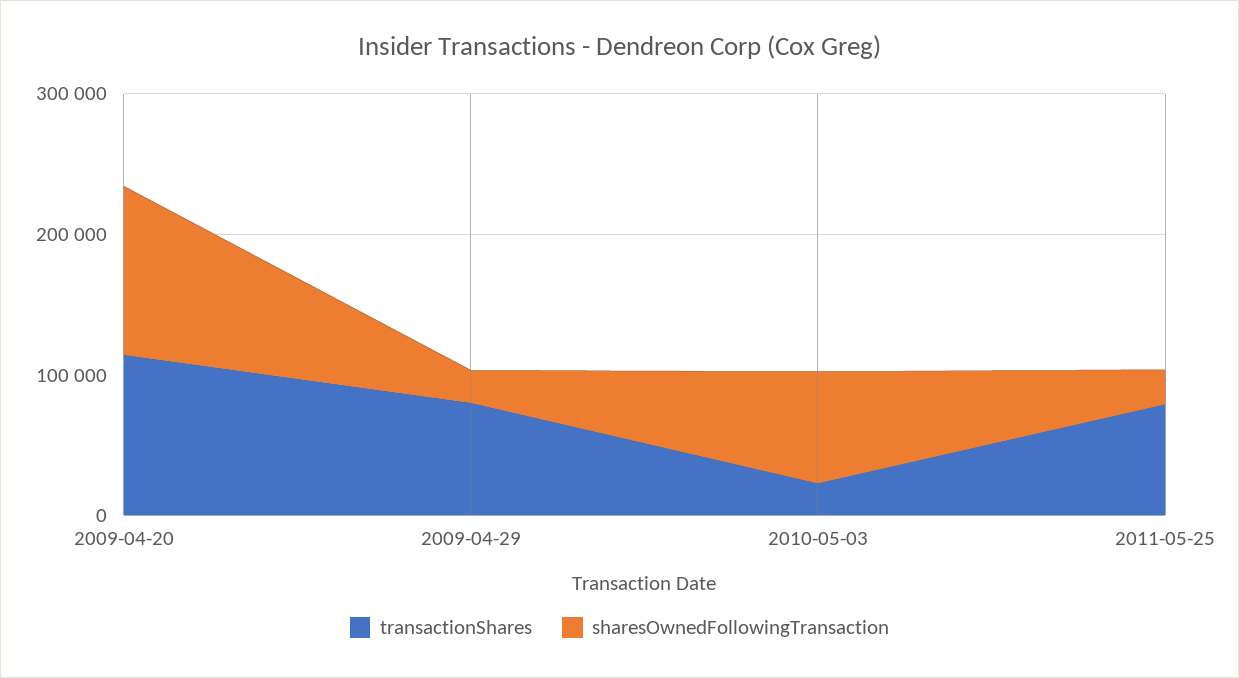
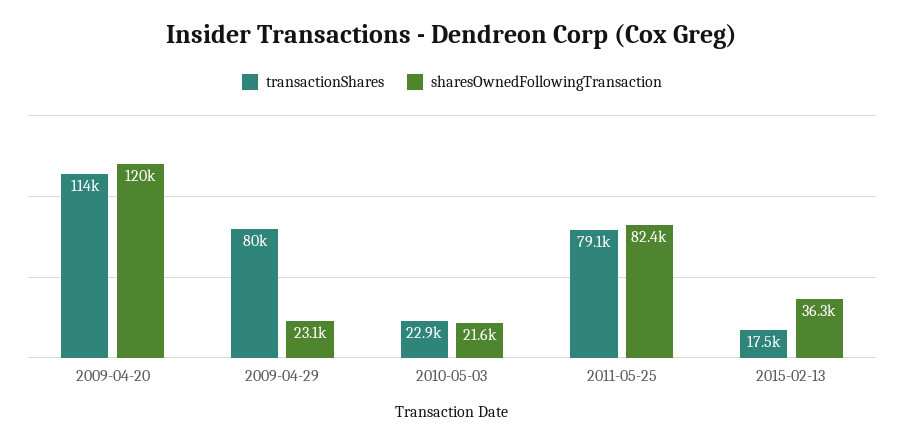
sharesOwnedFollowingTransaction, 2010-05-03: 80000 -> 21600
sharesOwnedFollowingTransaction, 2011-05-25: 20000 -> 82400
transactionShares, 2015-02-13: none -> 17500
sharesOwnedFollowingTransaction, 2015-02-13: none -> 36300

